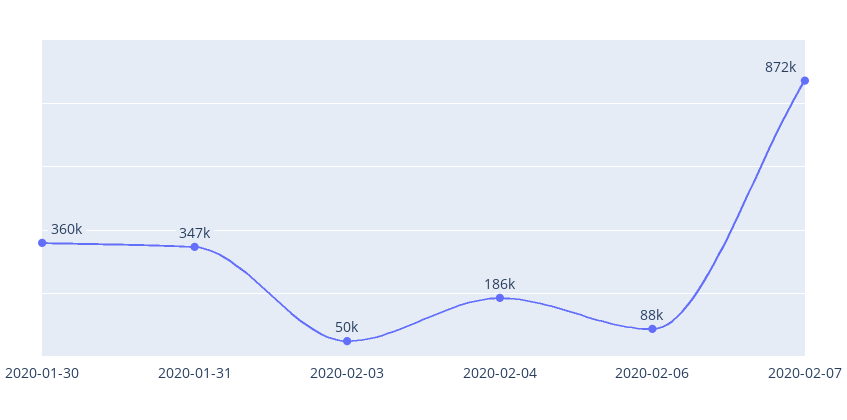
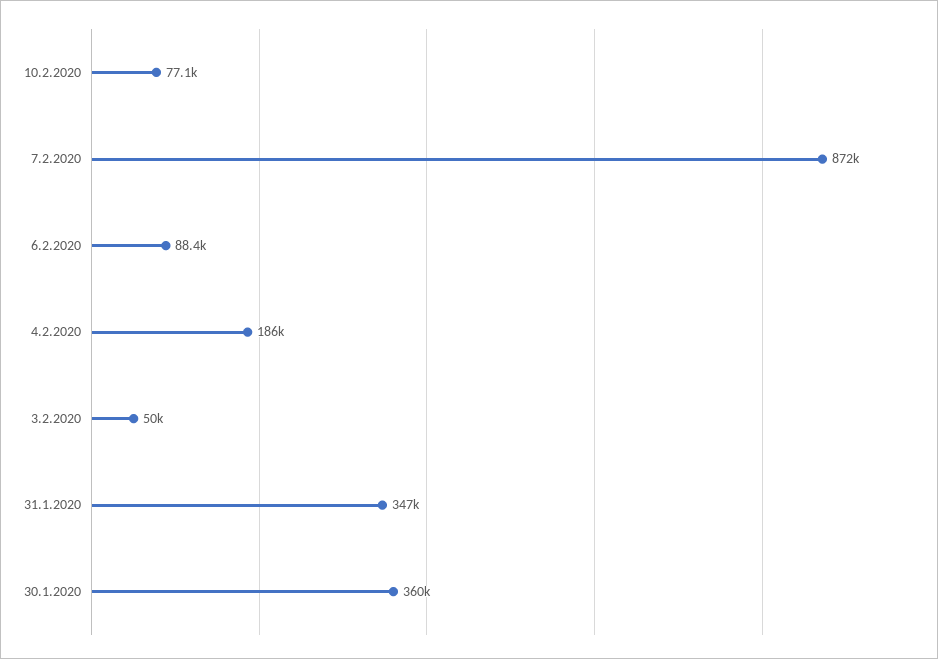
10.2.2020: none -> 77100

